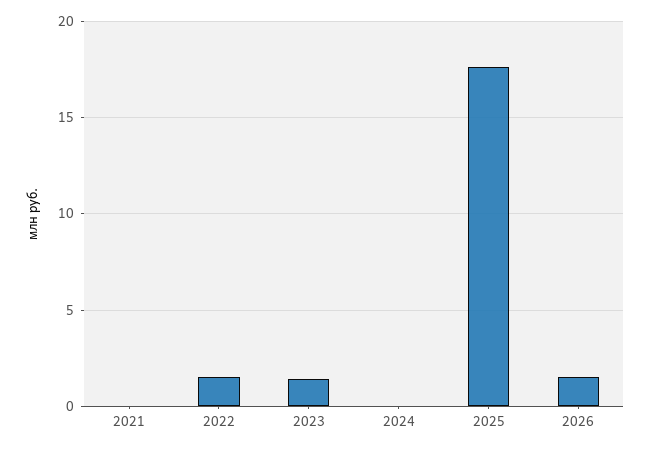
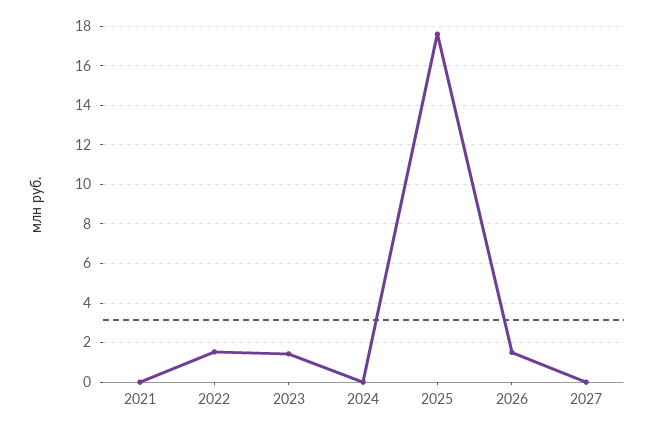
2027: none -> 0

